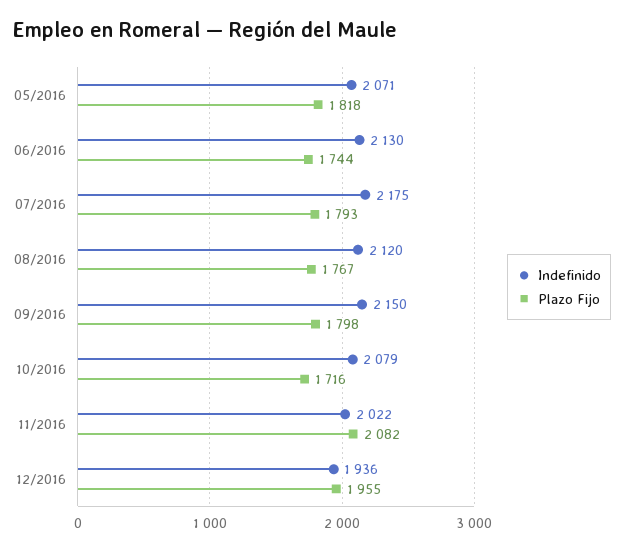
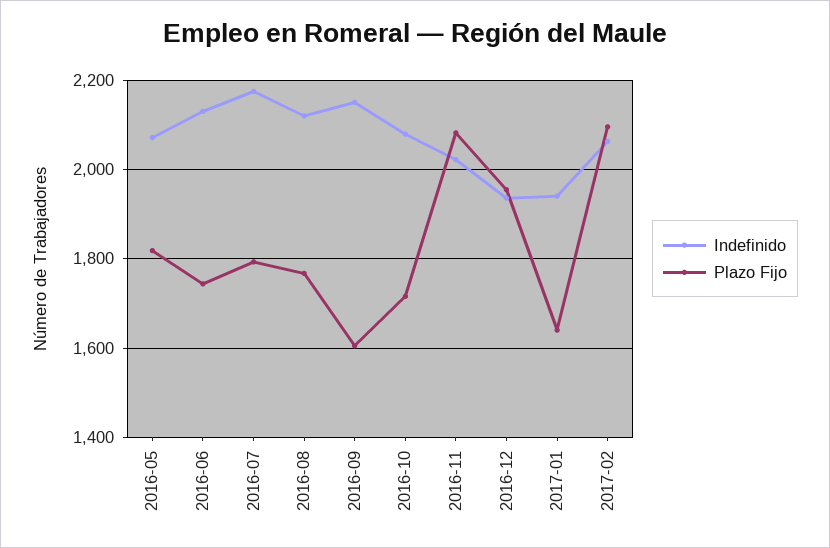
Plazo Fijo, 09/2016: 1798 -> 1600
Indefinido, 2017-01: none -> 1940
Plazo Fijo, 2017-01: none -> 1640
Indefinido, 2017-02: none -> 2060
Plazo Fijo, 2017-02: none -> 2100

